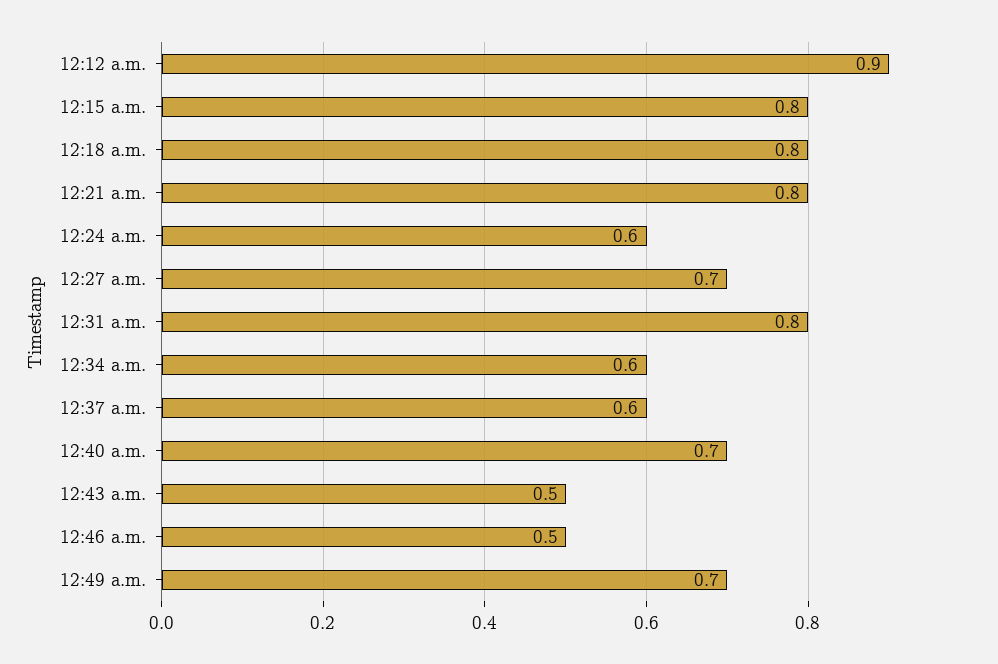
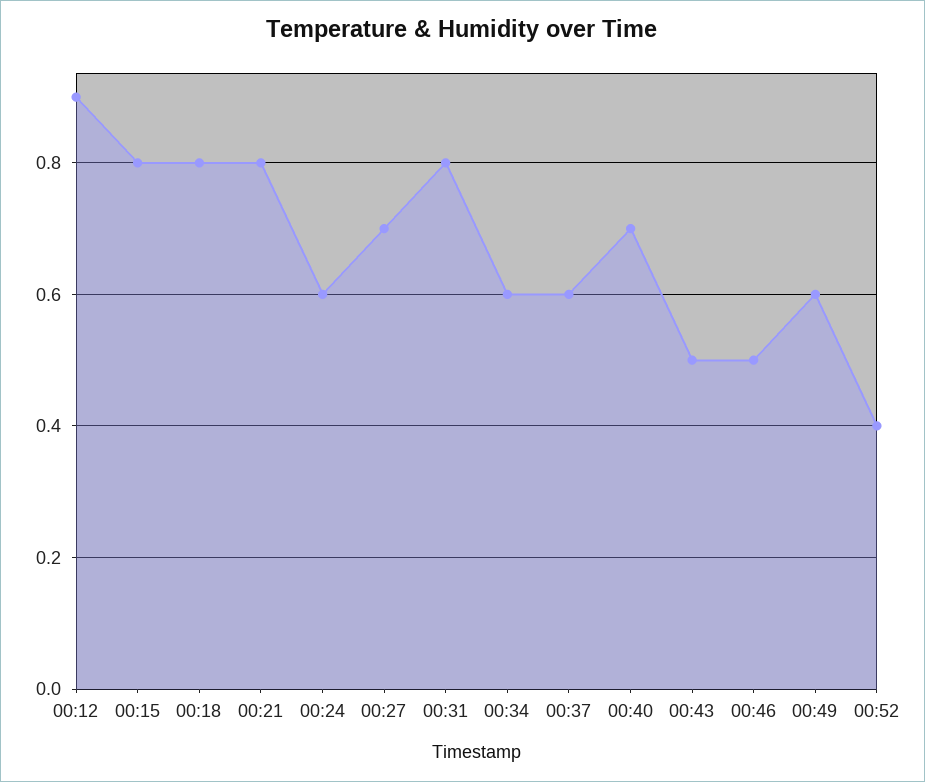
12:49 a.m.: 0.7 -> 0.6
00:52: none -> 0.4

